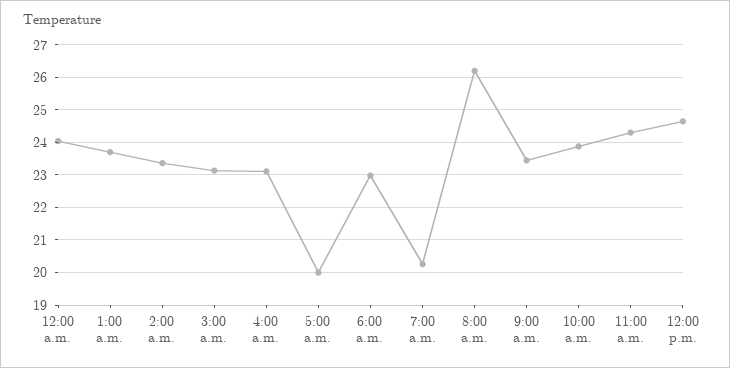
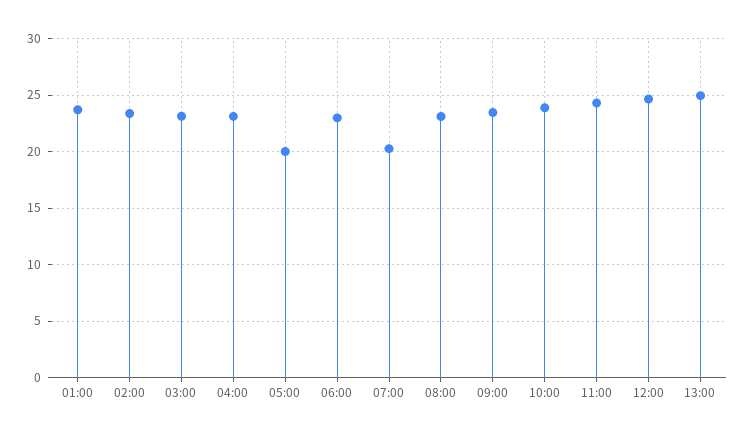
12:00 a.m.: 24 -> none
8:00 a.m.: 26.2 -> 23
13:00: none -> 25

